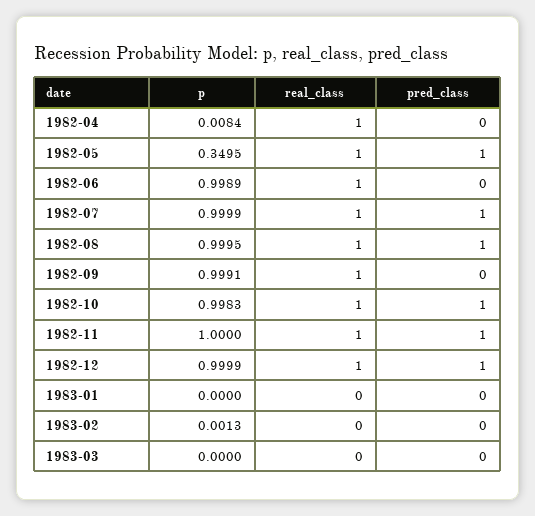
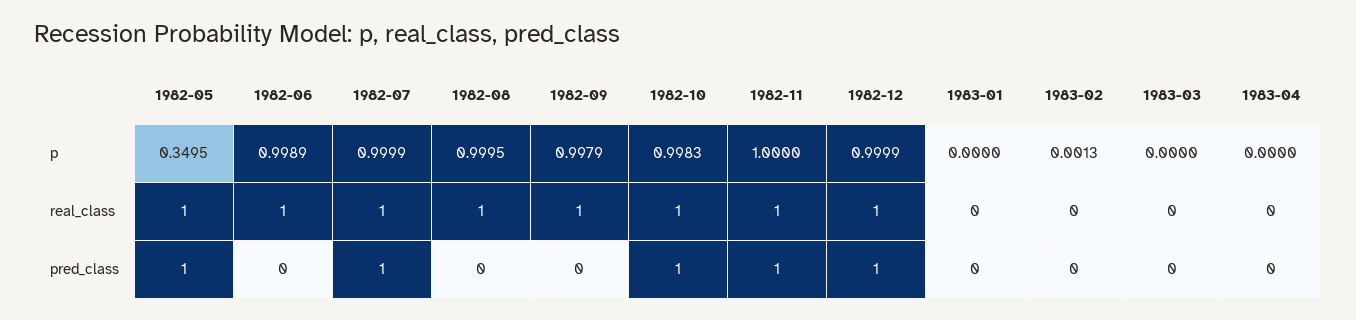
p, 1982-04: 0.0084 -> none
real_class, 1982-04: 1 -> none
pred_class, 1982-04: 0 -> none
pred_class, 1982-08: 1 -> 0
p, 1982-09: 0.9991 -> 0.9979
p, 1983-04: none -> 0
real_class, 1983-04: none -> 0
pred_class, 1983-04: none -> 0

